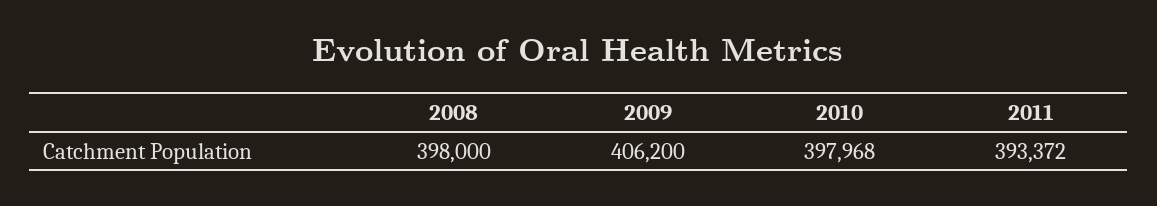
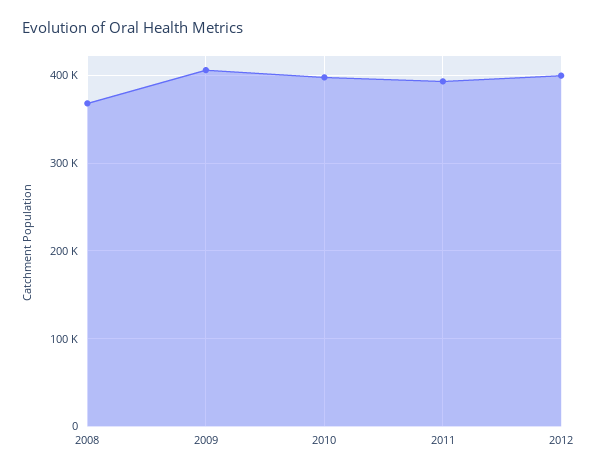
2008: 398000 -> 370000
2012: none -> 400000

